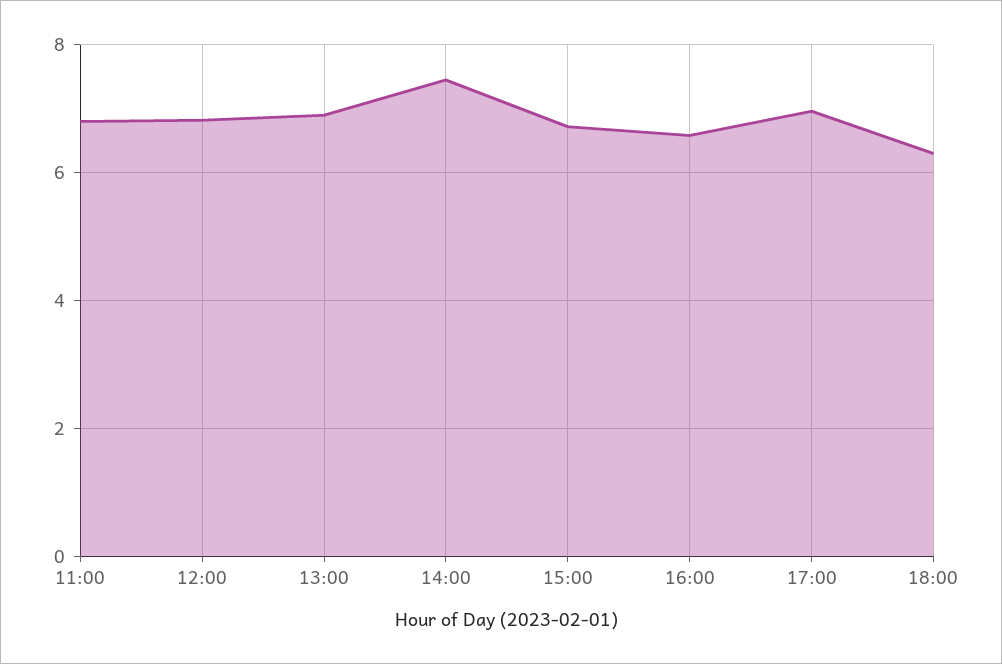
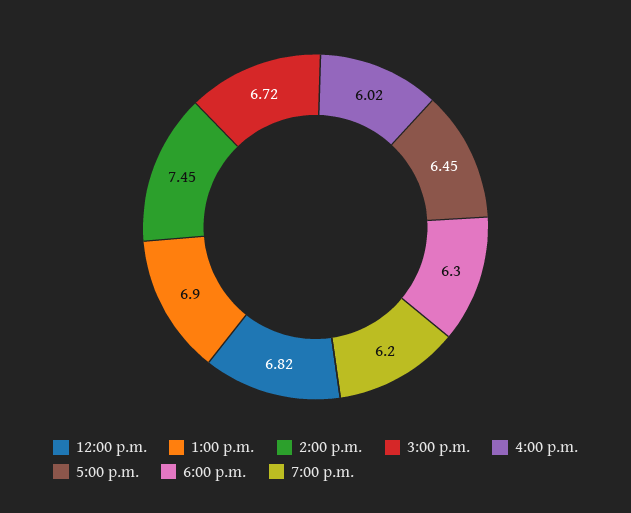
11:00: 6.8 -> none
16:00: 6.6 -> 6.02
17:00: 7 -> 6.45
7:00 p.m.: none -> 6.2

